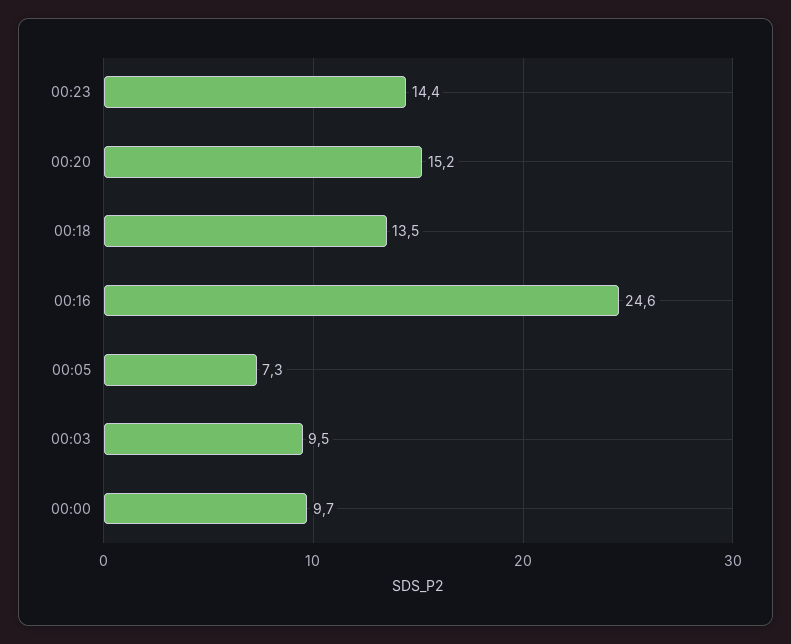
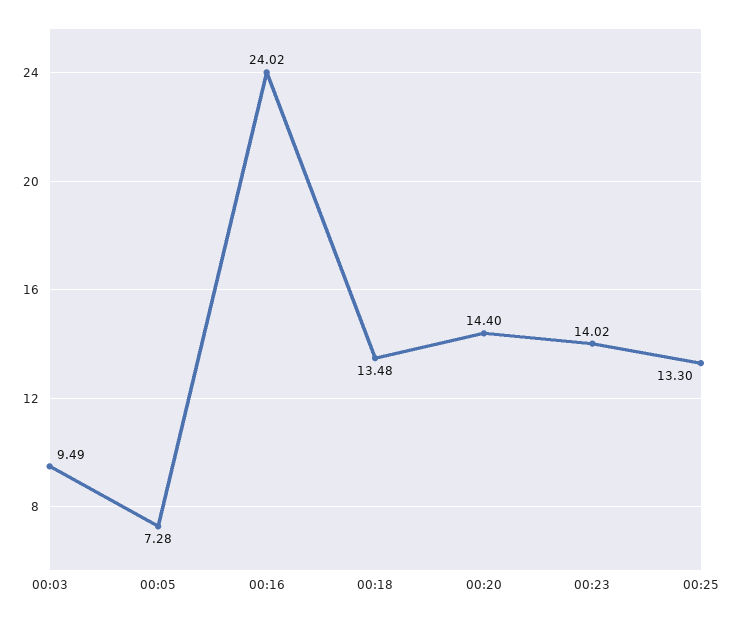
00:23: 14.4 -> 14.02
00:20: 15.2 -> 14.4
00:16: 24.6 -> 24.02
00:00: 9.7 -> none
00:25: none -> 13.3

